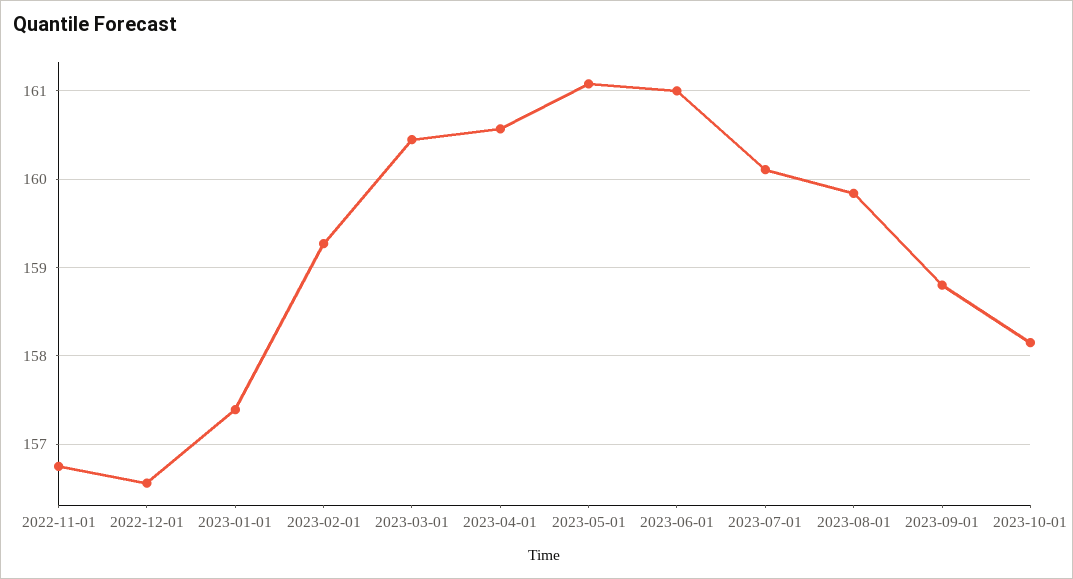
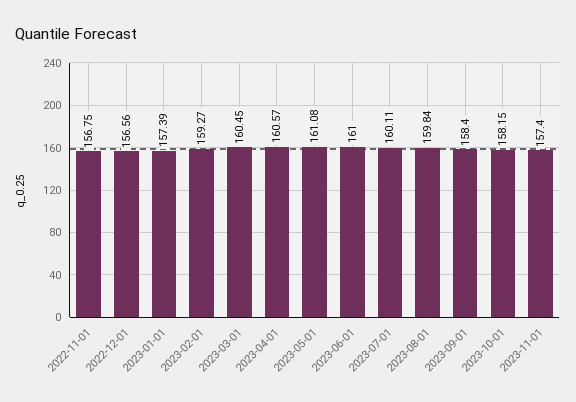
2023-09-01: 158.8 -> 158.4
2023-11-01: none -> 157.4

